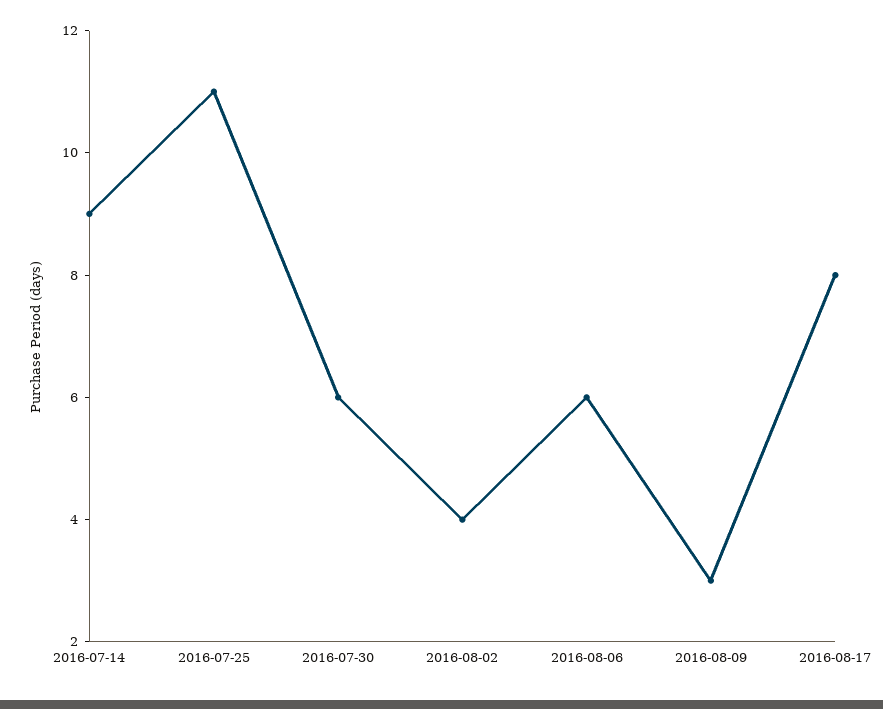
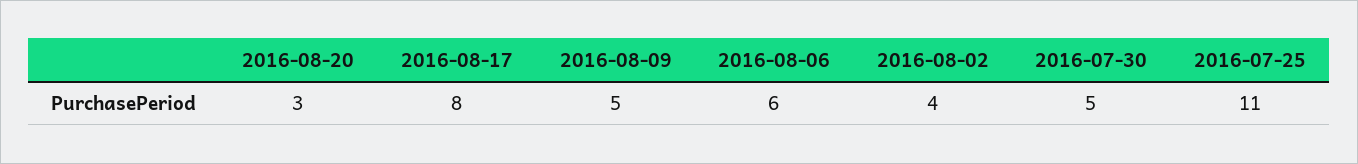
2016-07-14: 9 -> none
2016-07-30: 6 -> 5
2016-08-09: 3 -> 5
2016-08-20: none -> 3

